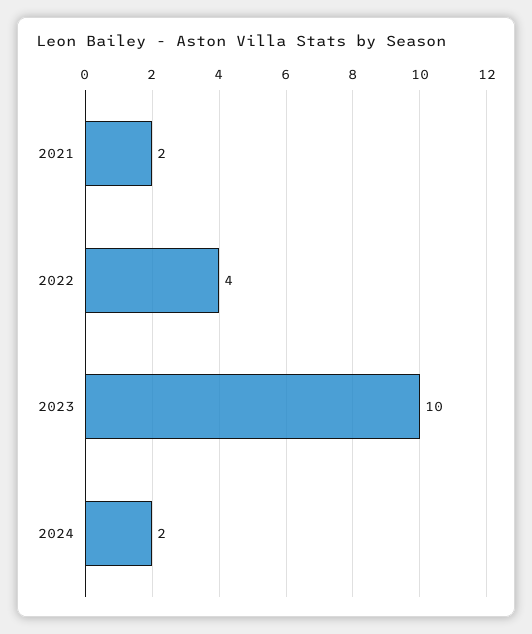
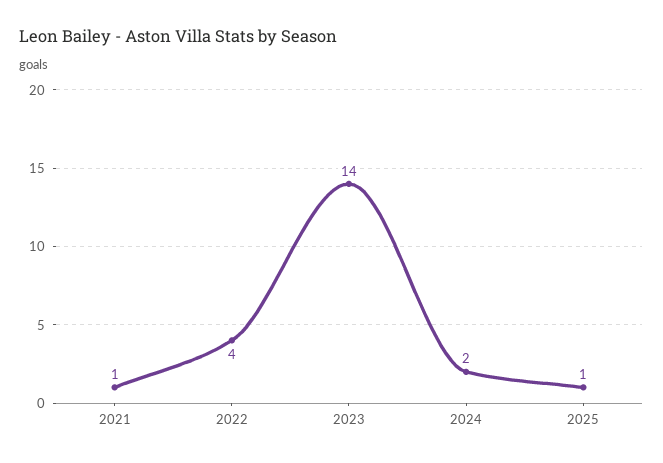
2021: 2 -> 1
2023: 10 -> 14
2025: none -> 1

